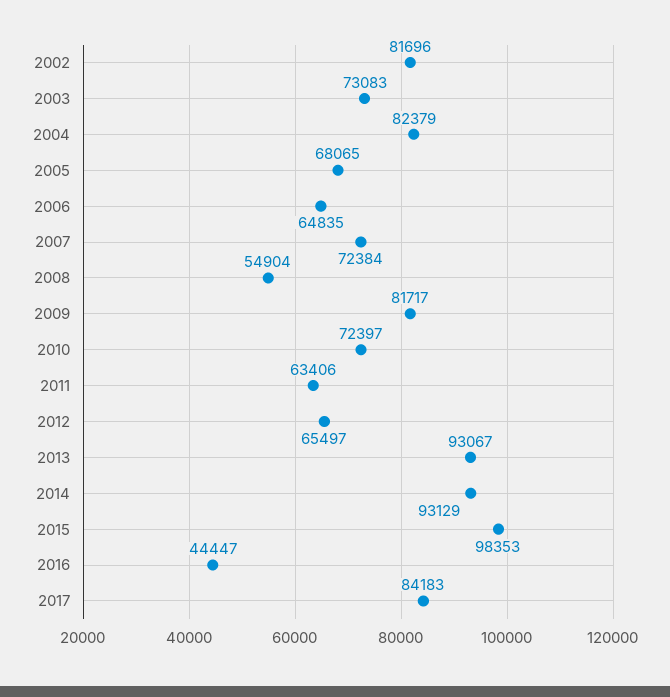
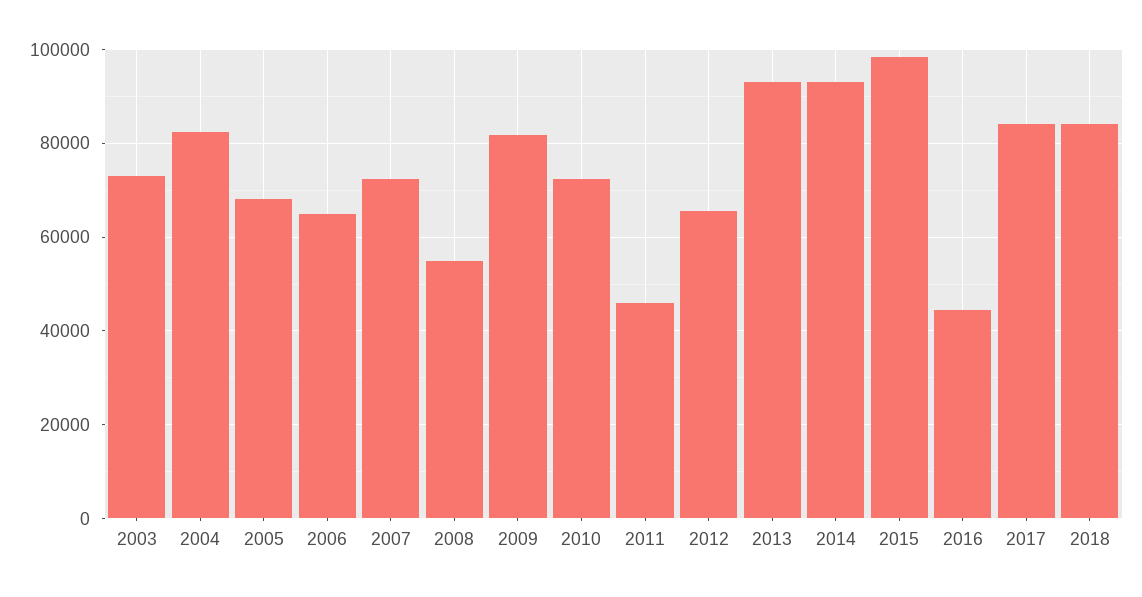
2002: 81696 -> none
2011: 63406 -> 46000
2018: none -> 84000

